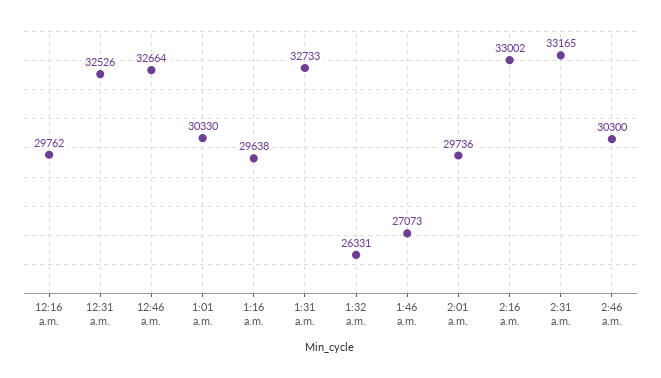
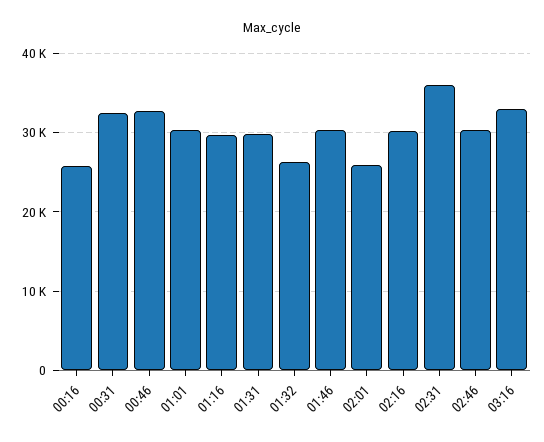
12:16 a.m.: 29762 -> 26000
1:31 a.m.: 32733 -> 30000
1:46 a.m.: 27073 -> 30000
2:01 a.m.: 29736 -> 26000
2:16 a.m.: 33002 -> 30000
2:31 a.m.: 33165 -> 36000
03:16: none -> 33000

